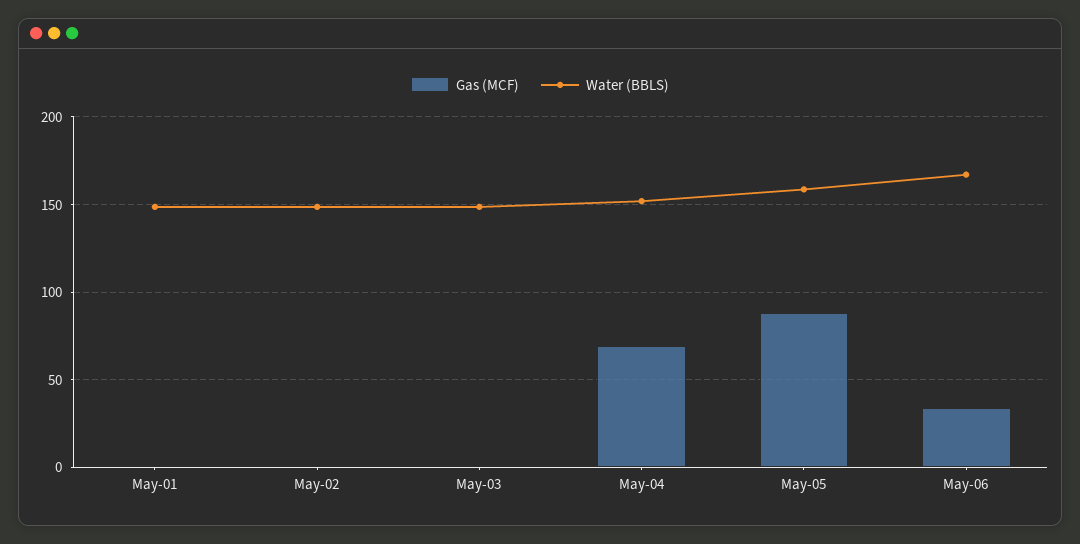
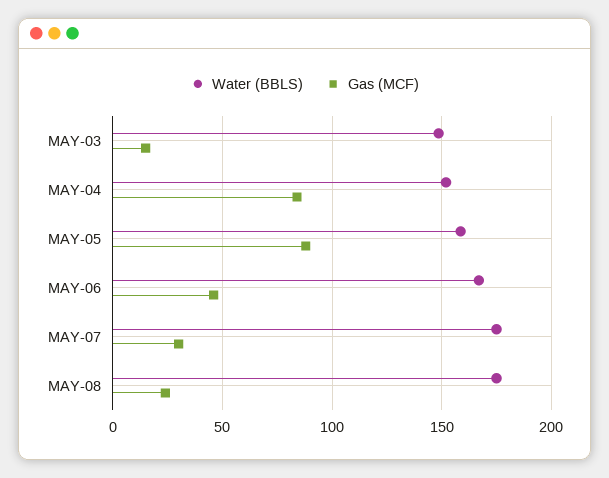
Gas (MCF), May-01: 0 -> none
Water (BBLS), May-01: 150 -> none
Gas (MCF), May-02: 0 -> none
Water (BBLS), May-02: 150 -> none
Gas (MCF), May-03: 0 -> 15
Gas (MCF), May-04: 70 -> 85
Gas (MCF), May-06: 35 -> 45
Water (BBLS), MAY-07: none -> 175
Gas (MCF), MAY-07: none -> 30
Water (BBLS), MAY-08: none -> 175
Gas (MCF), MAY-08: none -> 25

